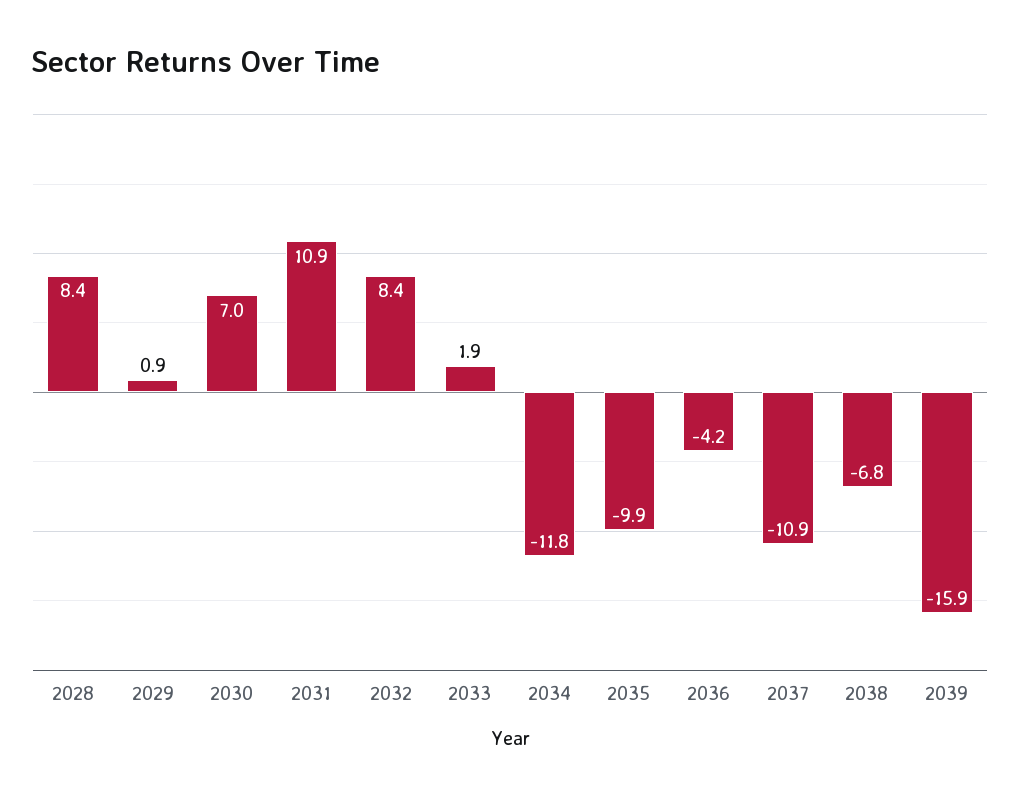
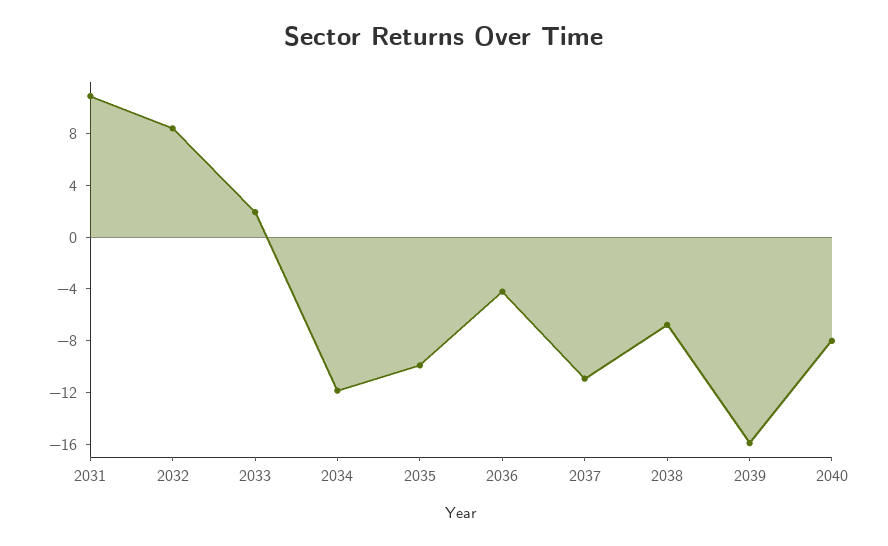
2028: 8.4 -> none
2029: 0.9 -> none
2030: 7 -> none
2040: none -> -8

